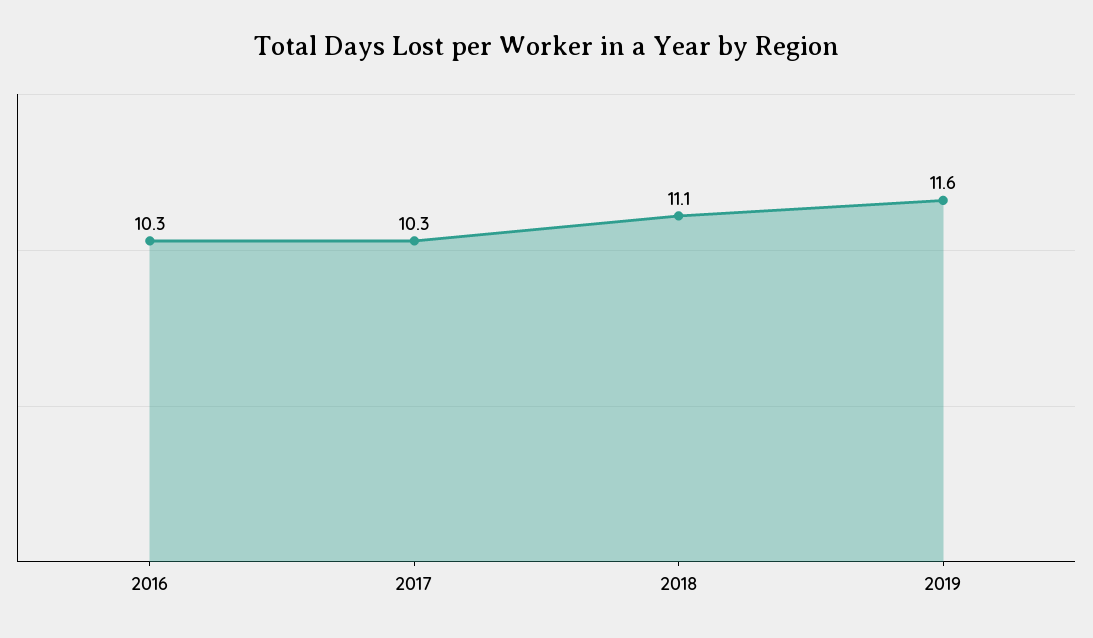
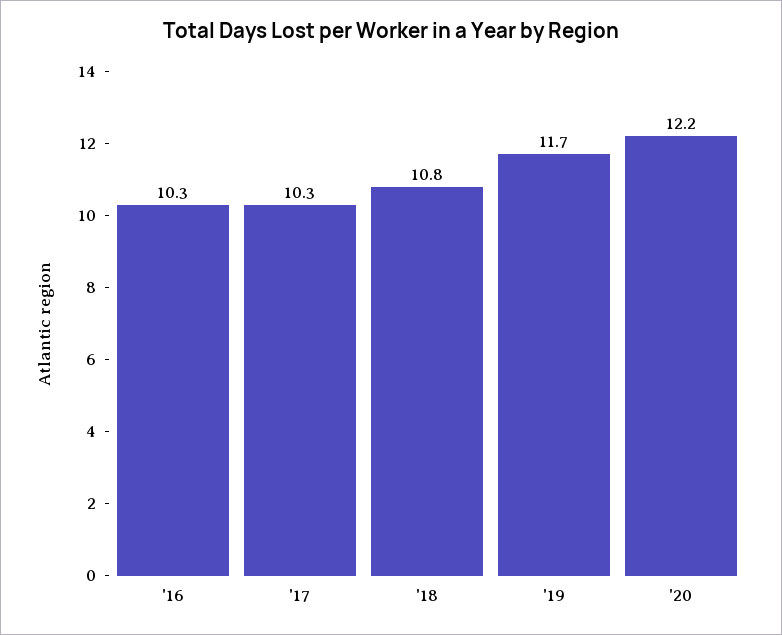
2018: 11.1 -> 10.8
2019: 11.6 -> 11.7
'20: none -> 12.2

